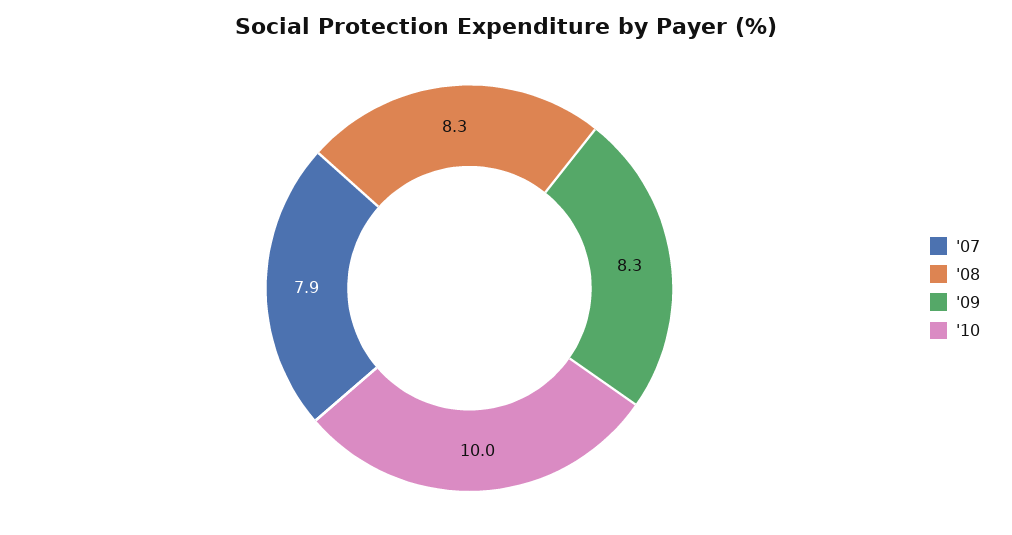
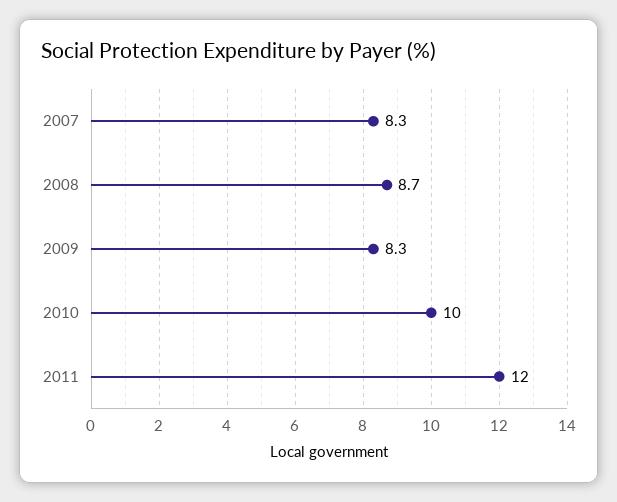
'07: 7.9 -> 8.3
'08: 8.3 -> 8.7
2011: none -> 12

